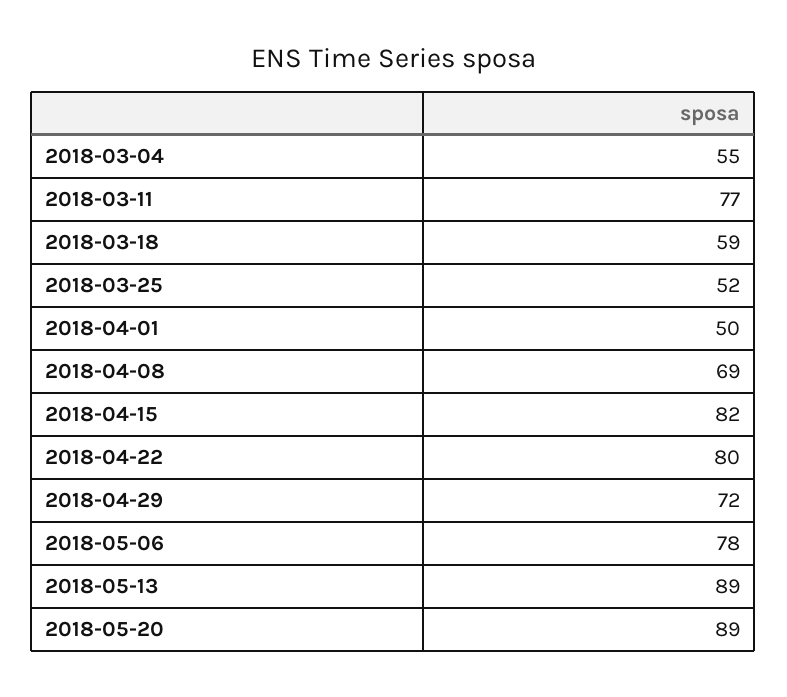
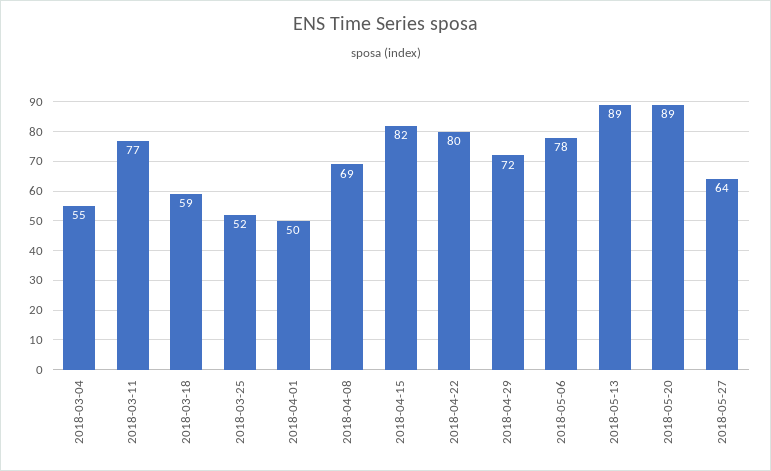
2018-05-27: none -> 64

